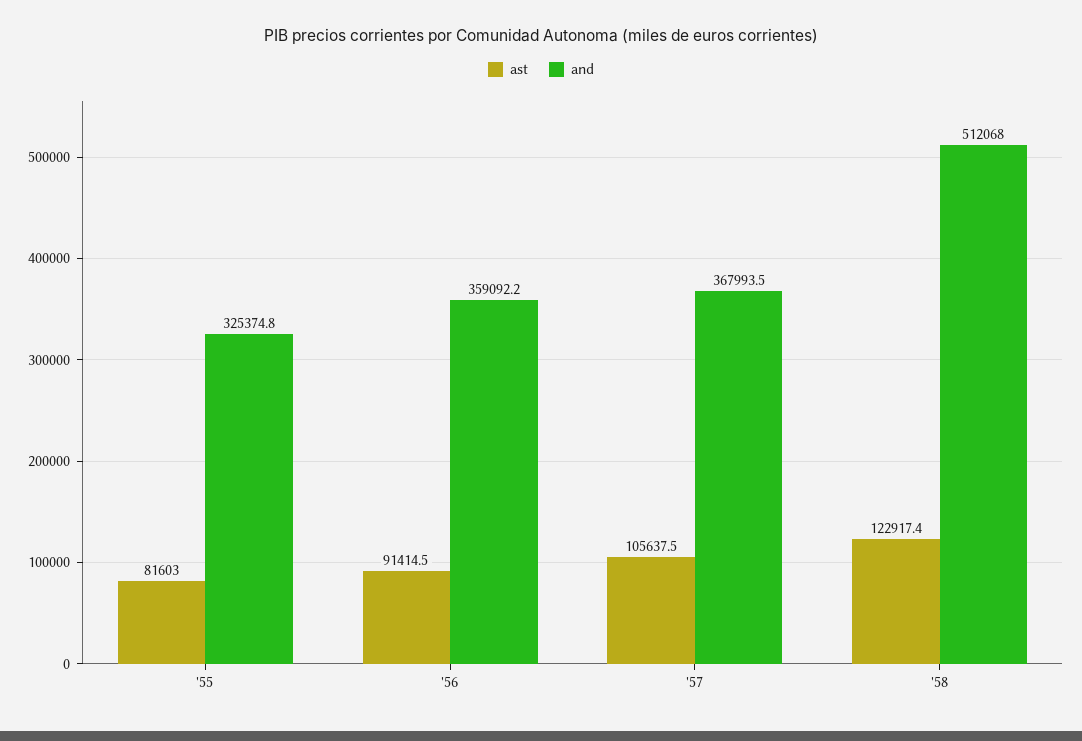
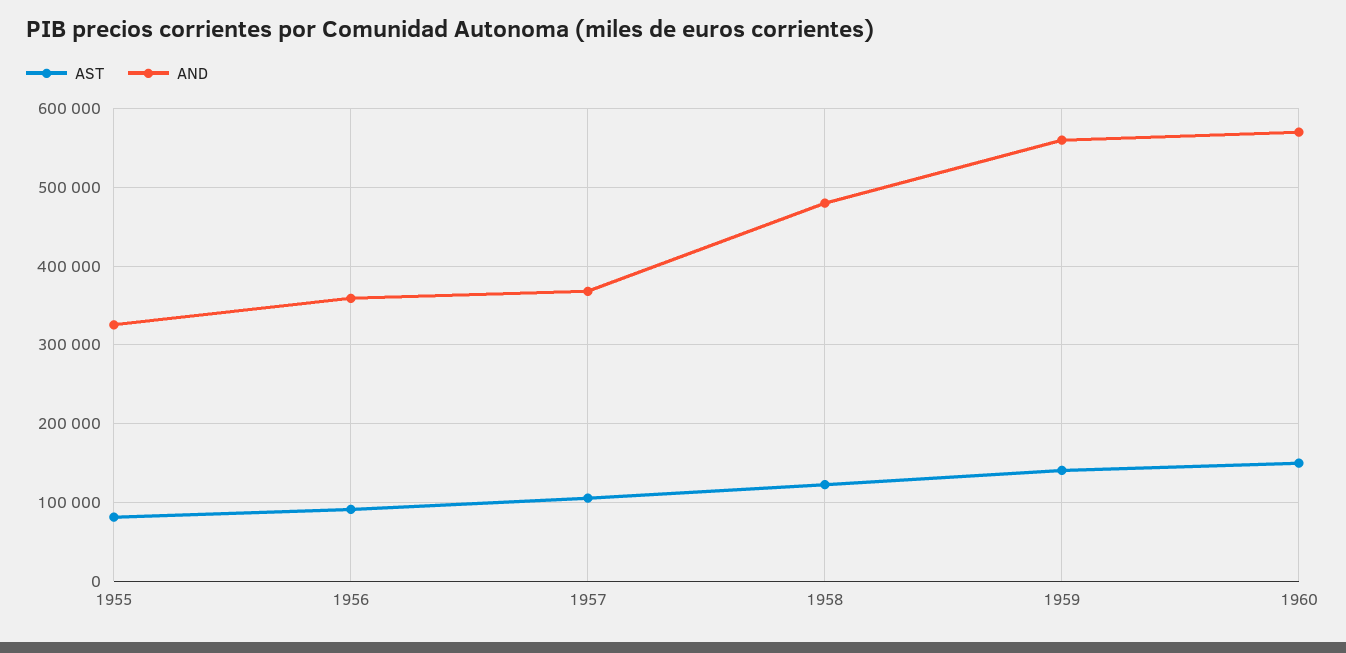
and, '58: 512068 -> 480000
ast, 1959: none -> 140000
and, 1959: none -> 560000
ast, 1960: none -> 150000
and, 1960: none -> 570000

